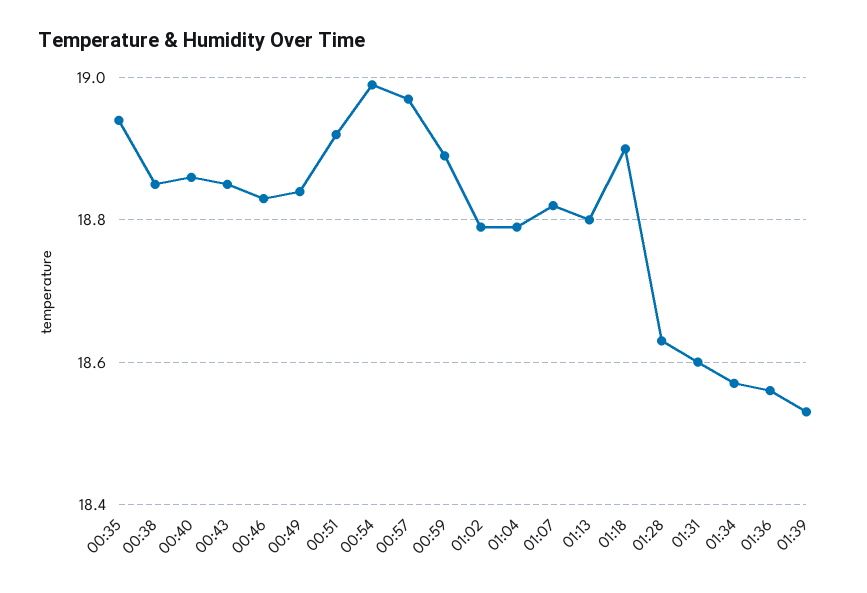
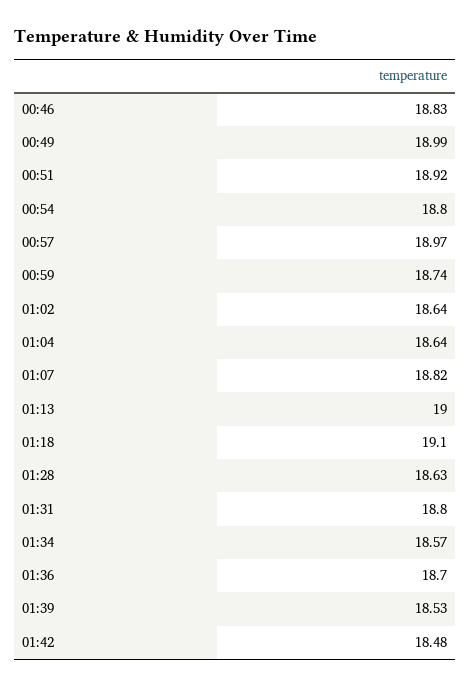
00:35: 18.95 -> none
00:38: 18.85 -> none
00:40: 18.85 -> none
00:43: 18.85 -> none
00:49: 18.85 -> 18.99
00:54: 19 -> 18.8
00:59: 18.9 -> 18.74
01:02: 18.8 -> 18.64
01:04: 18.8 -> 18.64
01:13: 18.8 -> 19
01:18: 18.9 -> 19.1
01:31: 18.6 -> 18.8
01:36: 18.55 -> 18.7
01:42: none -> 18.48

